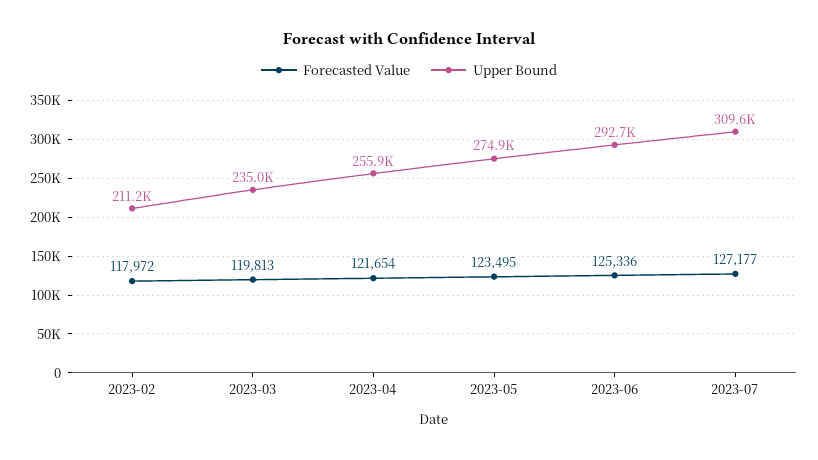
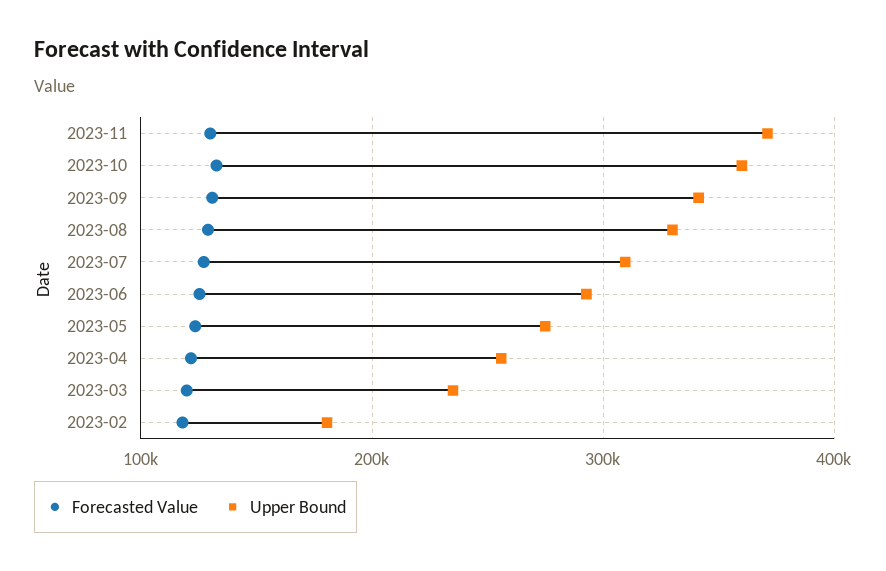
Upper Bound, 2023-02: 211200 -> 180000
Forecasted Value, 2023-11: none -> 130000
Upper Bound, 2023-11: none -> 370000
Forecasted Value, 2023-10: none -> 130000
Upper Bound, 2023-10: none -> 360000
Forecasted Value, 2023-09: none -> 130000
Upper Bound, 2023-09: none -> 340000
Forecasted Value, 2023-08: none -> 130000
Upper Bound, 2023-08: none -> 330000

